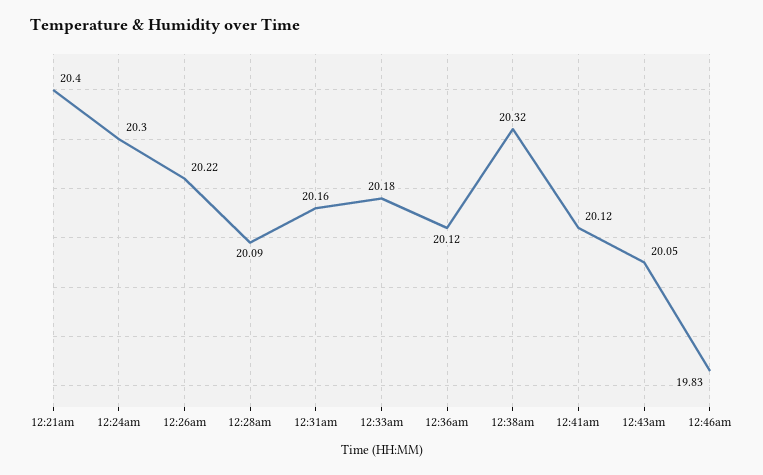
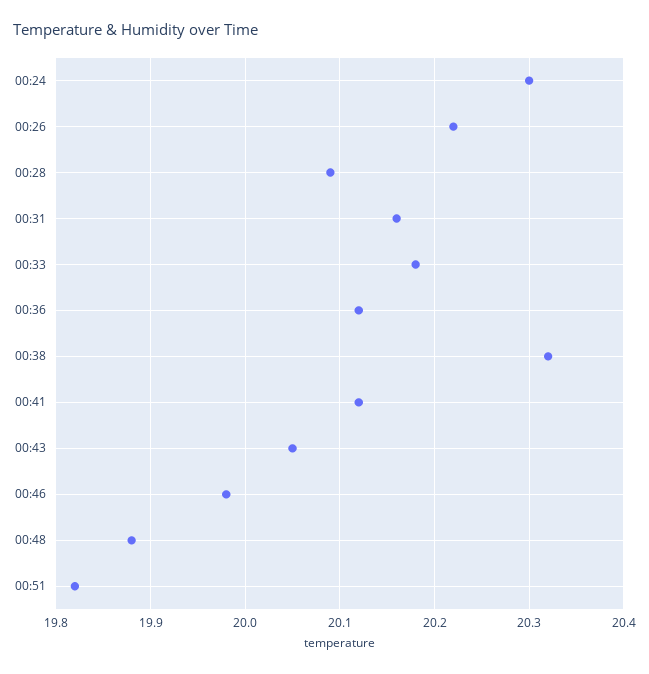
12:21am: 20.4 -> none
12:46am: 19.83 -> 19.98
00:48: none -> 19.88
00:51: none -> 19.82

